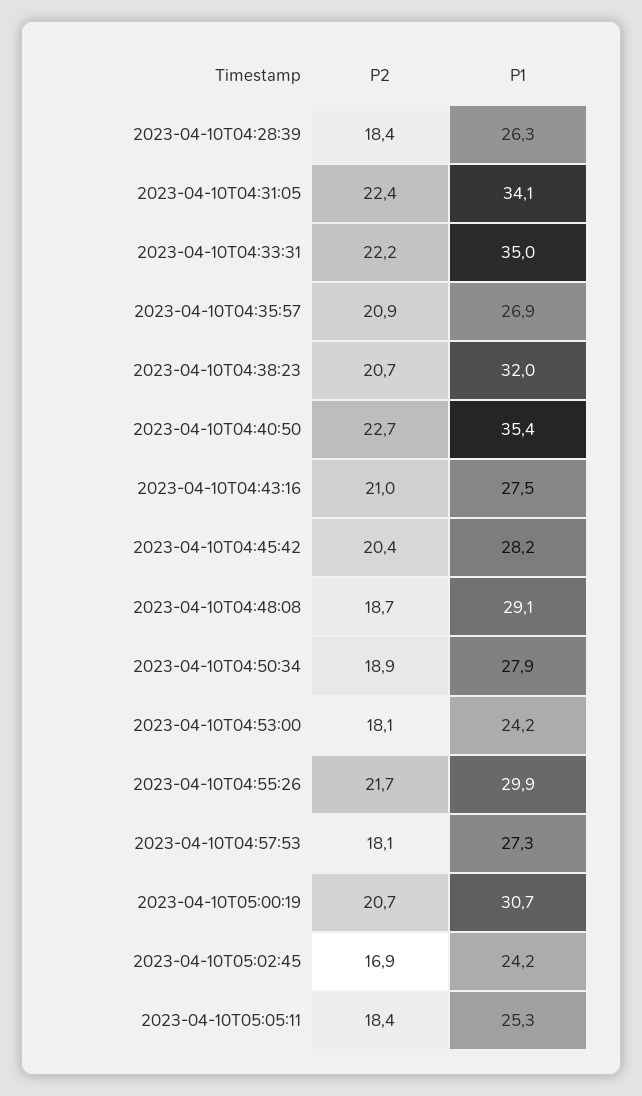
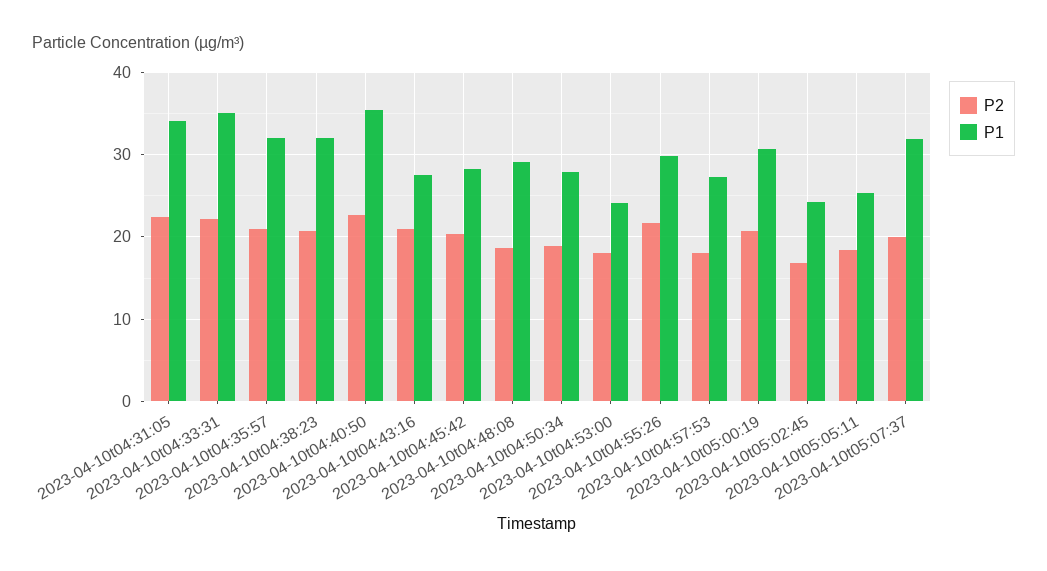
P2, 2023-04-10T04:28:39: 18.4 -> none
P1, 2023-04-10T04:28:39: 26.3 -> none
P1, 2023-04-10T04:35:57: 26.9 -> 32
P2, 2023-04-10t05:07:37: none -> 20
P1, 2023-04-10t05:07:37: none -> 32

